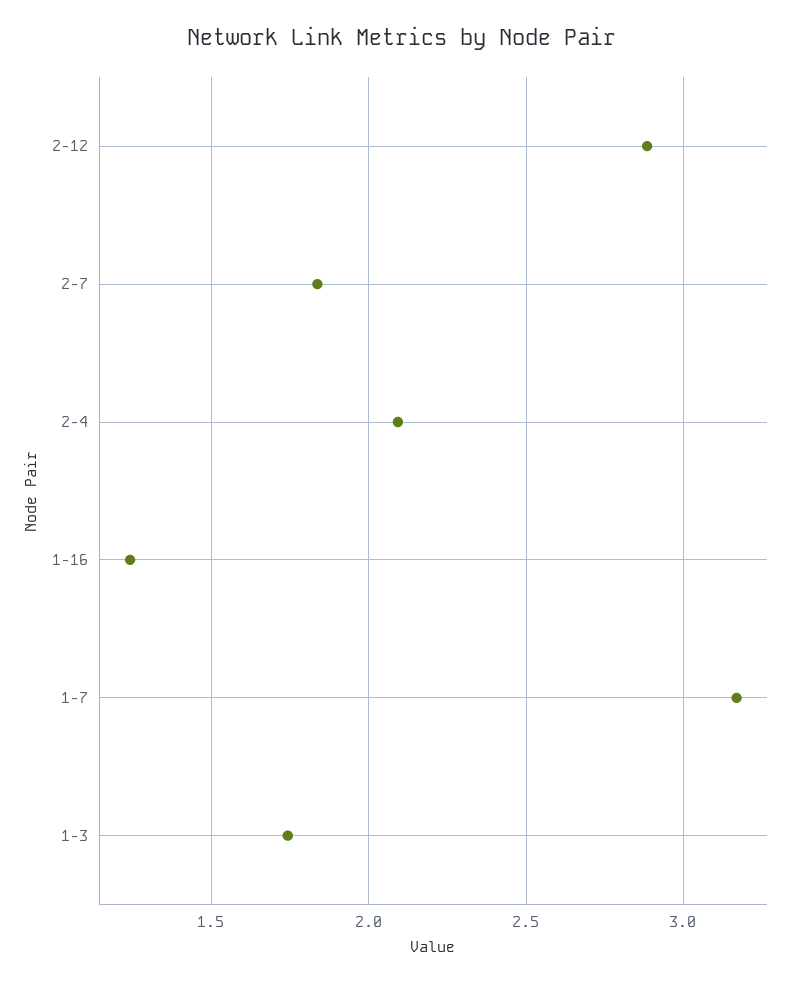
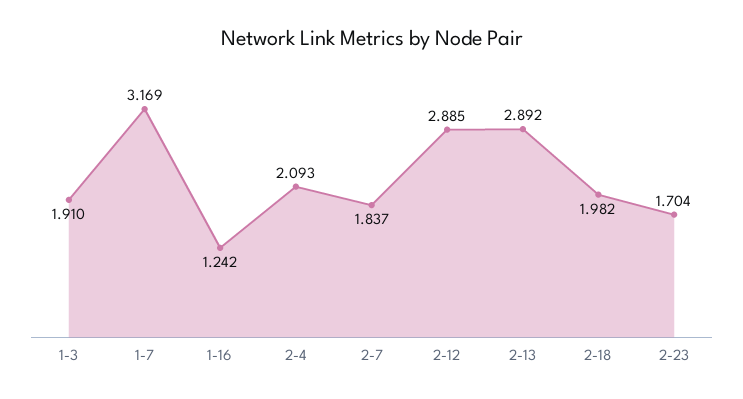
1-3: 1.75 -> 1.91
2-13: none -> 2.892
2-18: none -> 1.982
2-23: none -> 1.704

